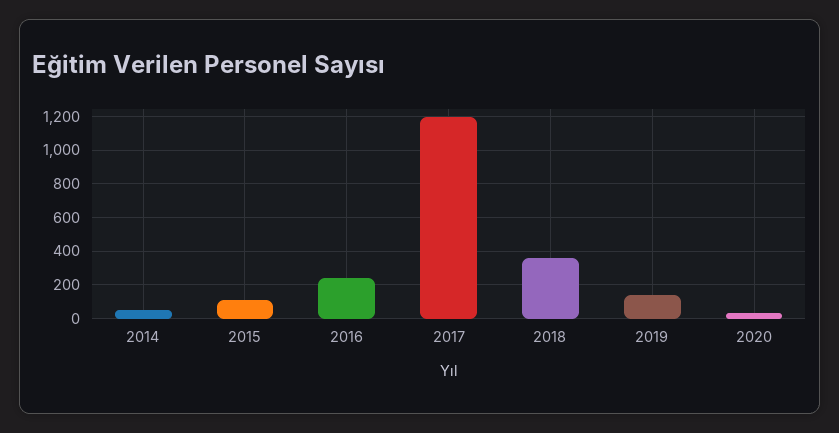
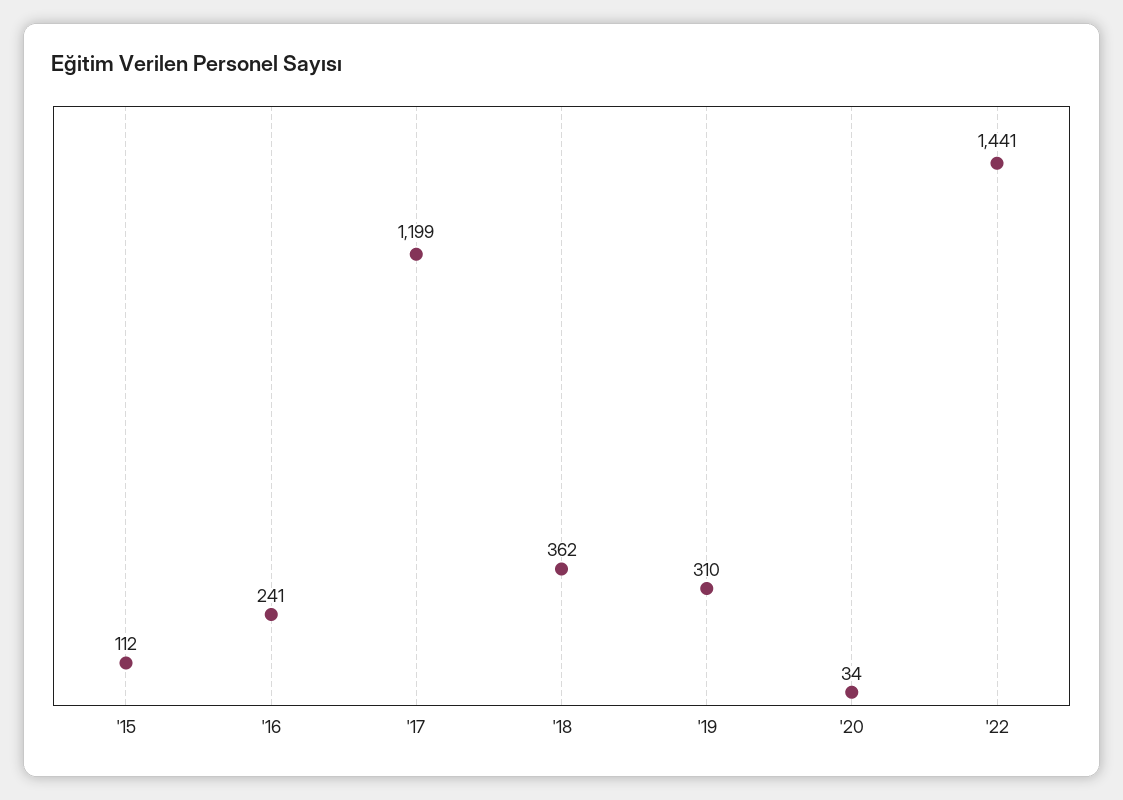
2014: 50 -> none
2019: 150 -> 310
'22: none -> 1441

